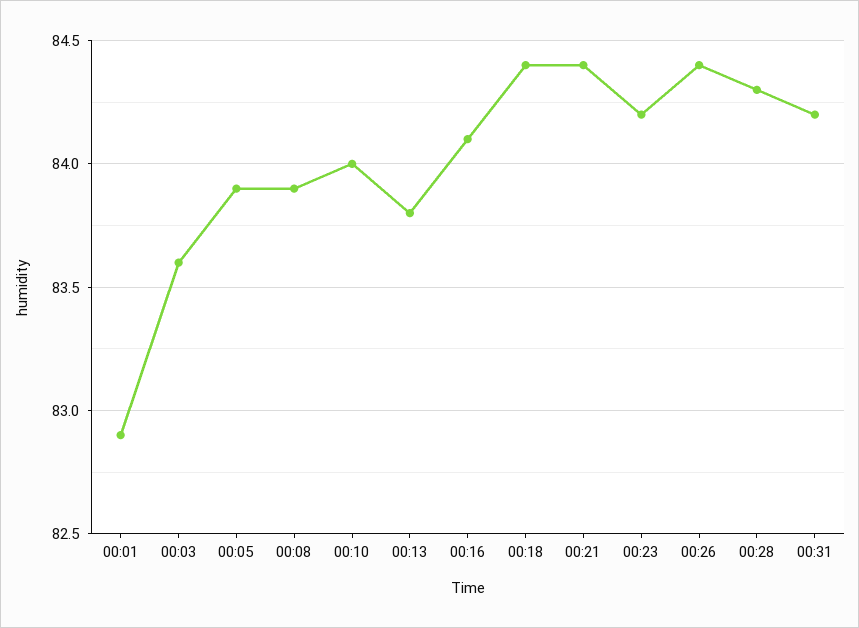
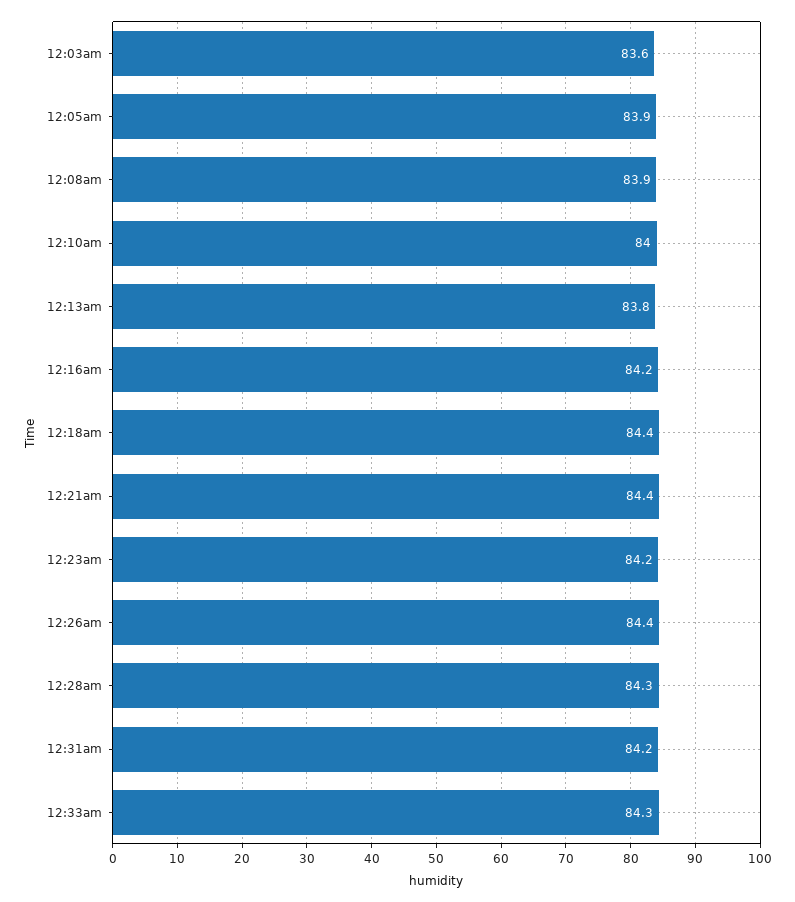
00:01: 82.9 -> none
00:16: 84.1 -> 84.2
12:33am: none -> 84.3

